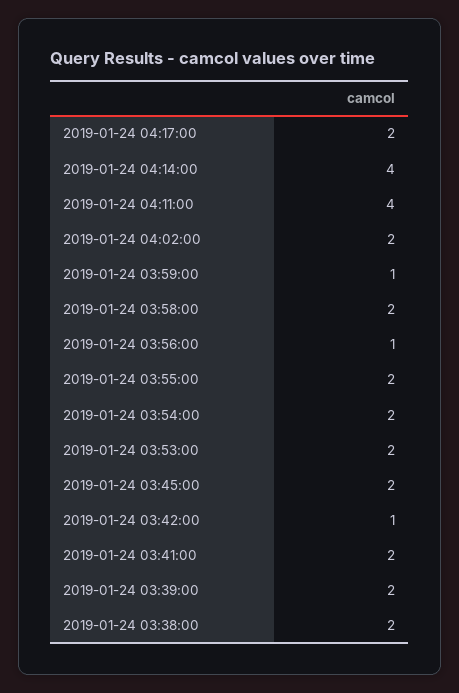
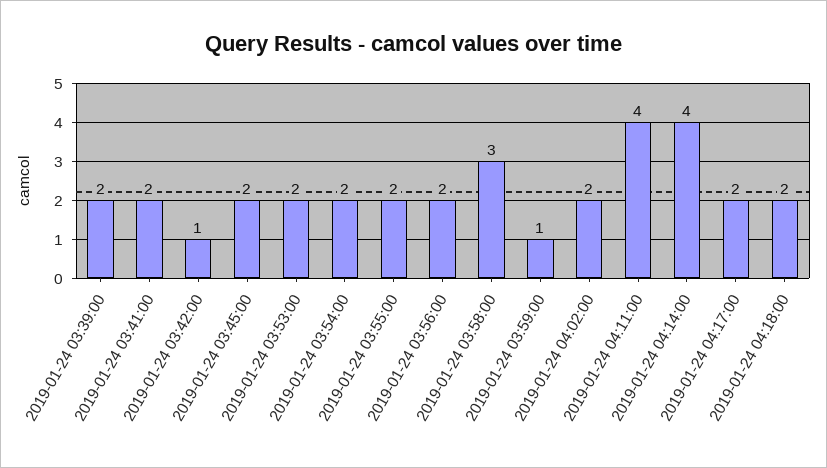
2019-01-24 03:58:00: 2 -> 3
2019-01-24 03:56:00: 1 -> 2
2019-01-24 03:38:00: 2 -> none
2019-01-24 04:18:00: none -> 2

